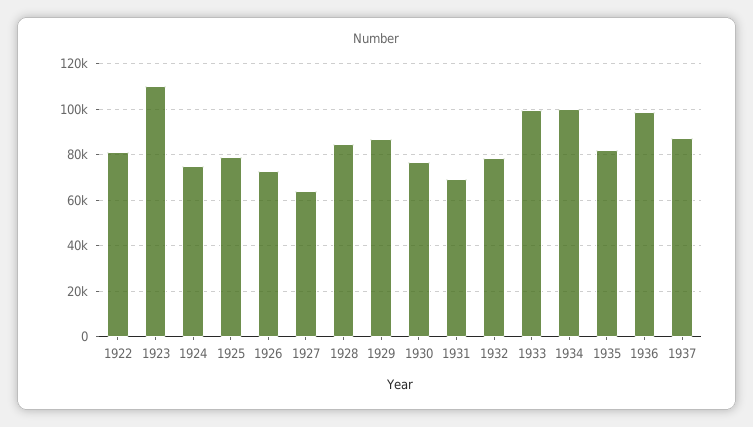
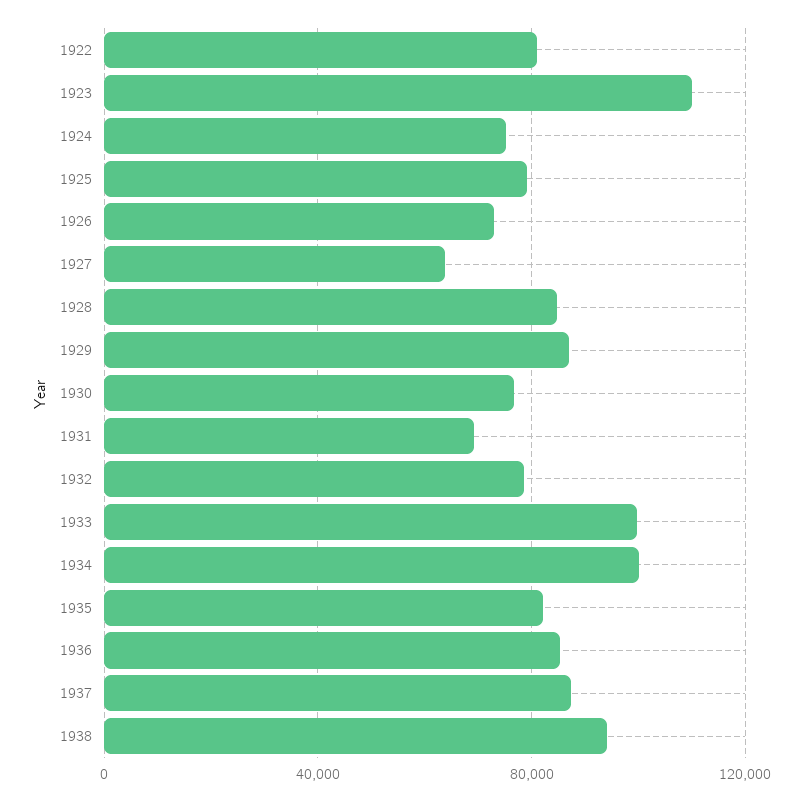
1936: 100000 -> 85000
1938: none -> 95000

